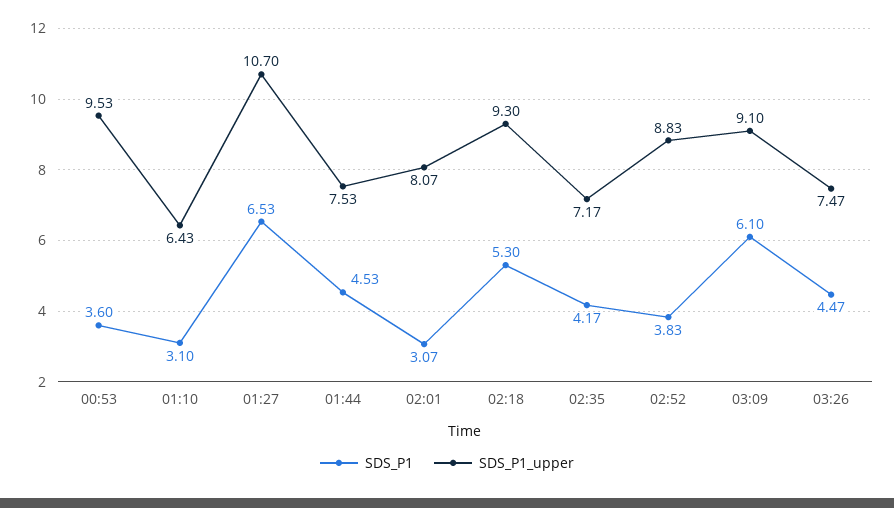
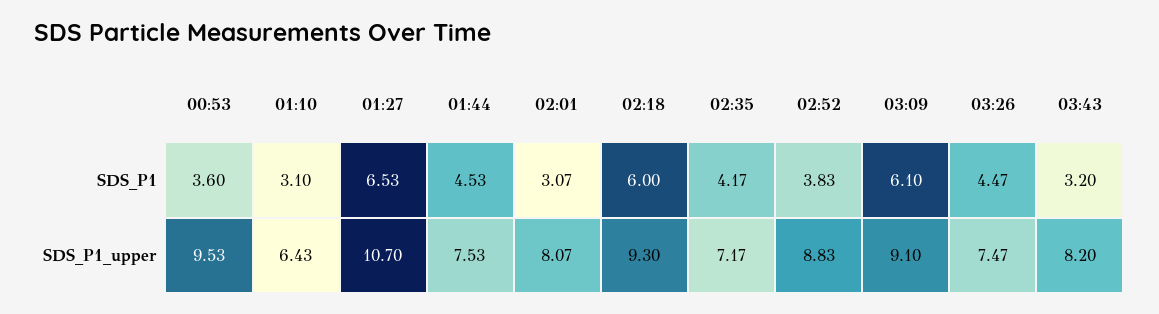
SDS_P1, 02:18: 5.3 -> 6
SDS_P1, 03:43: none -> 3.2
SDS_P1_upper, 03:43: none -> 8.2

